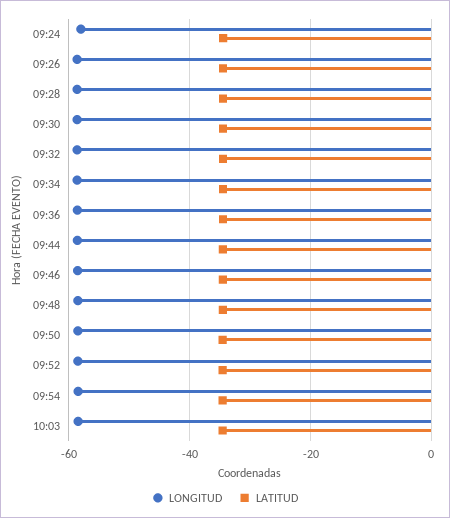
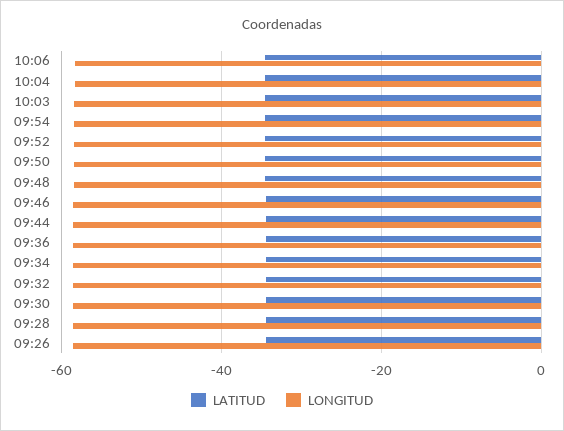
LONGITUD, 09:24: -58 -> none
LATITUD, 09:24: -34 -> none
LATITUD, 10:06: none -> -34
LONGITUD, 10:06: none -> -58
LATITUD, 10:04: none -> -34
LONGITUD, 10:04: none -> -58

